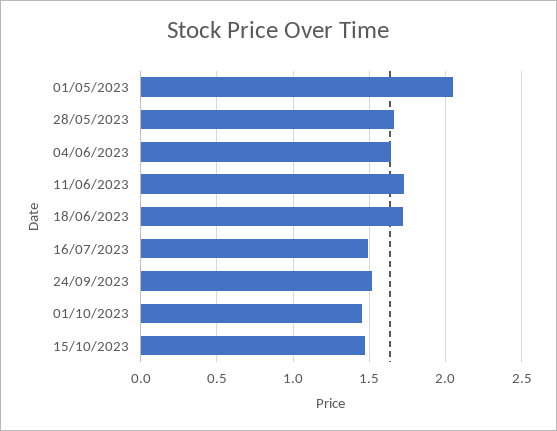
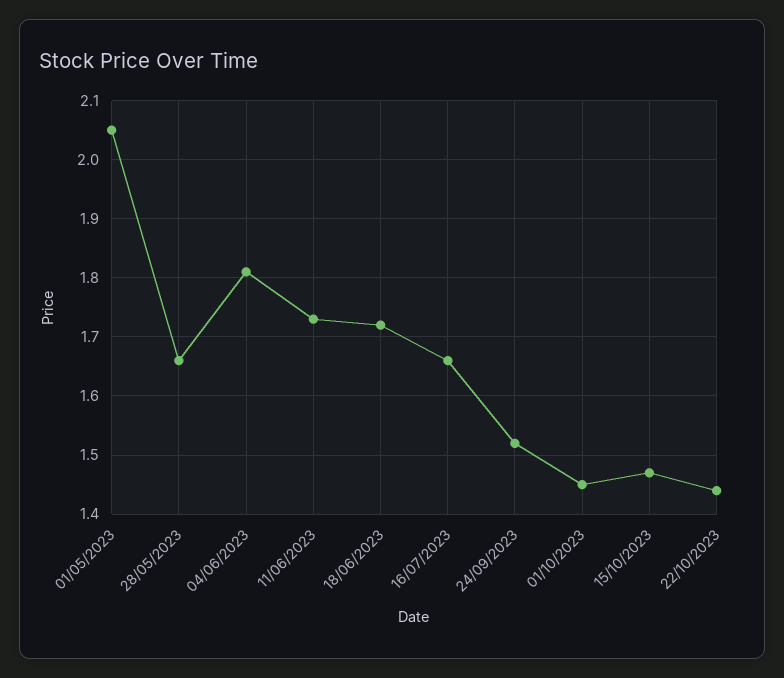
04/06/2023: 1.65 -> 1.8
16/07/2023: 1.5 -> 1.65
22/10/2023: none -> 1.45

